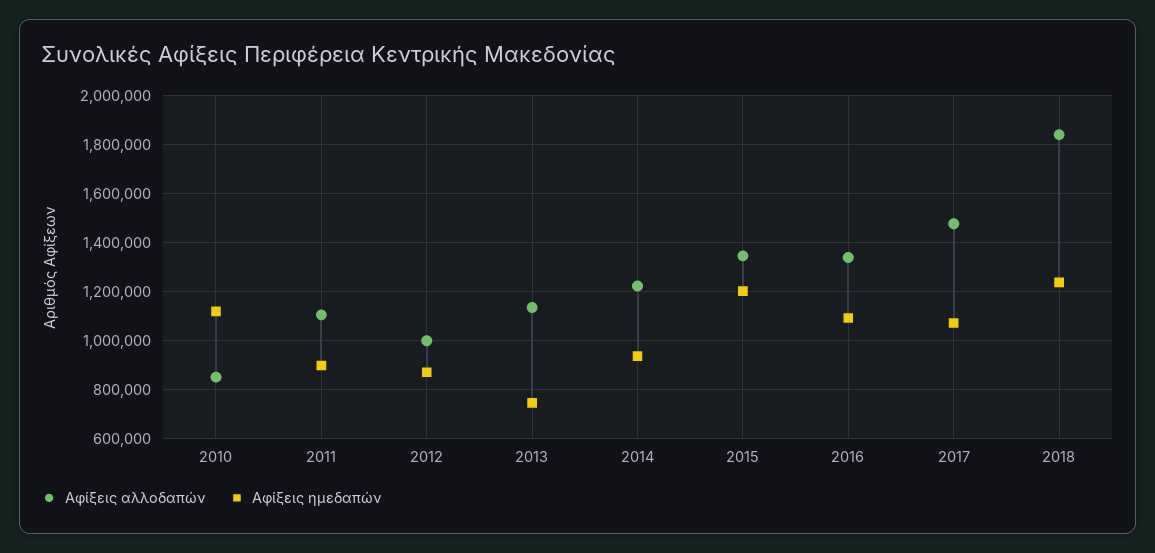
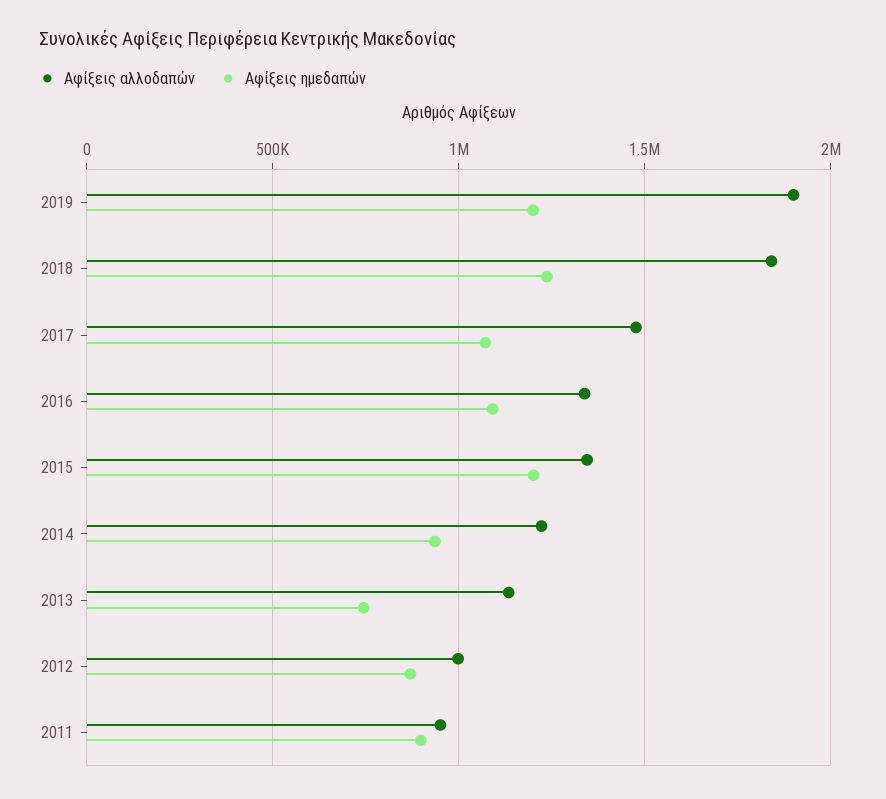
Αφίξεις αλλοδαπών, 2010: 850000 -> none
Αφίξεις ημεδαπών, 2010: 1125000 -> none
Αφίξεις αλλοδαπών, 2011: 1100000 -> 950000
Αφίξεις αλλοδαπών, 2019: none -> 1900000
Αφίξεις ημεδαπών, 2019: none -> 1200000

